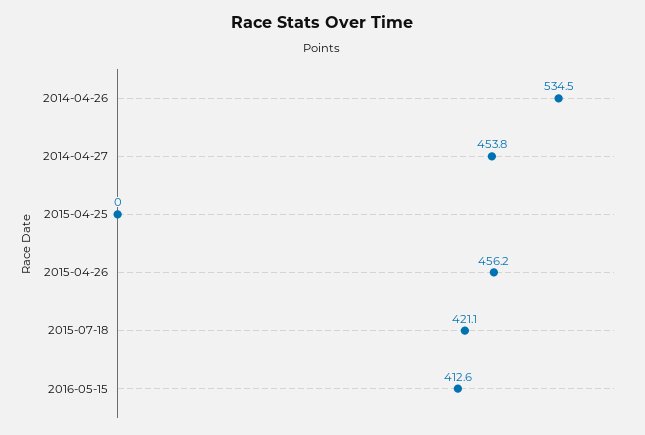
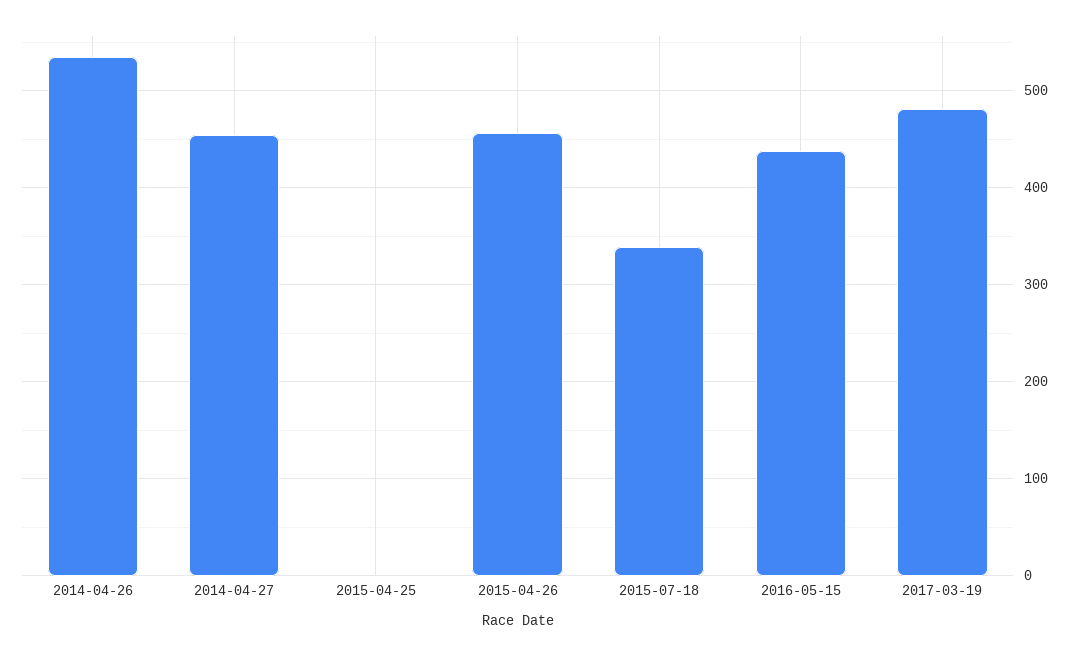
2015-07-18: 421.1 -> 340
2016-05-15: 412.6 -> 440
2017-03-19: none -> 480

